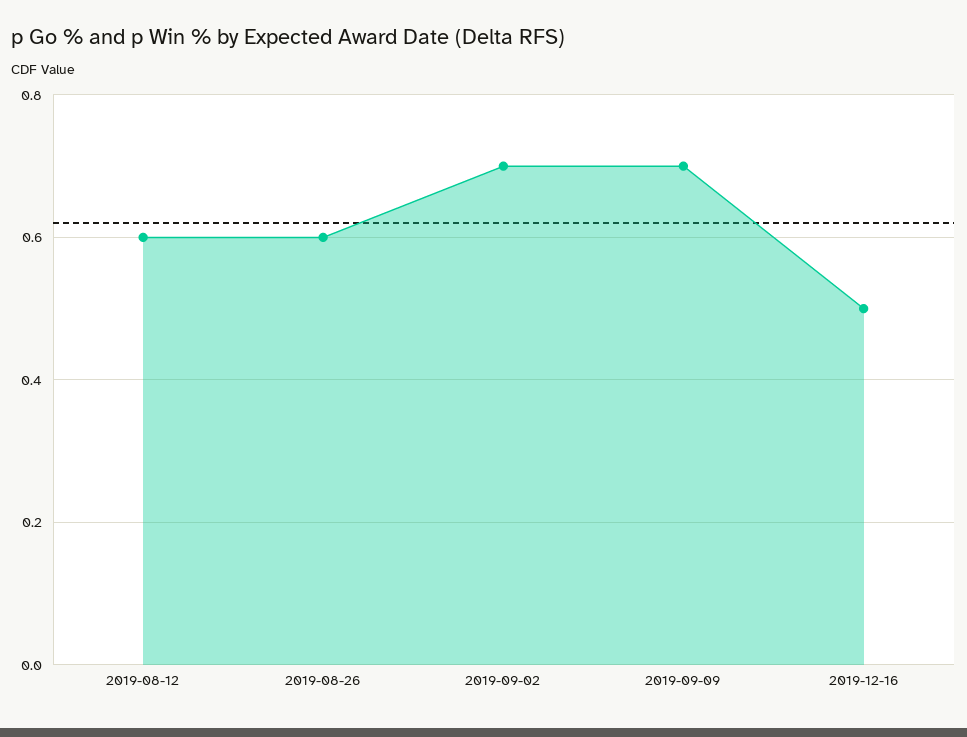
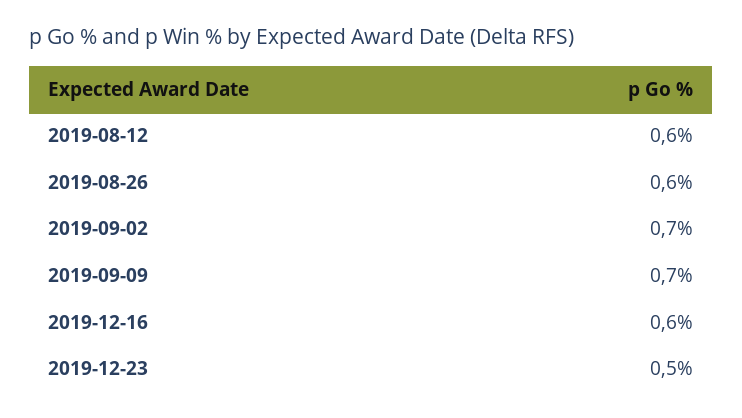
2019-12-16: 0.5 -> 0.6
2019-12-23: none -> 0.5

